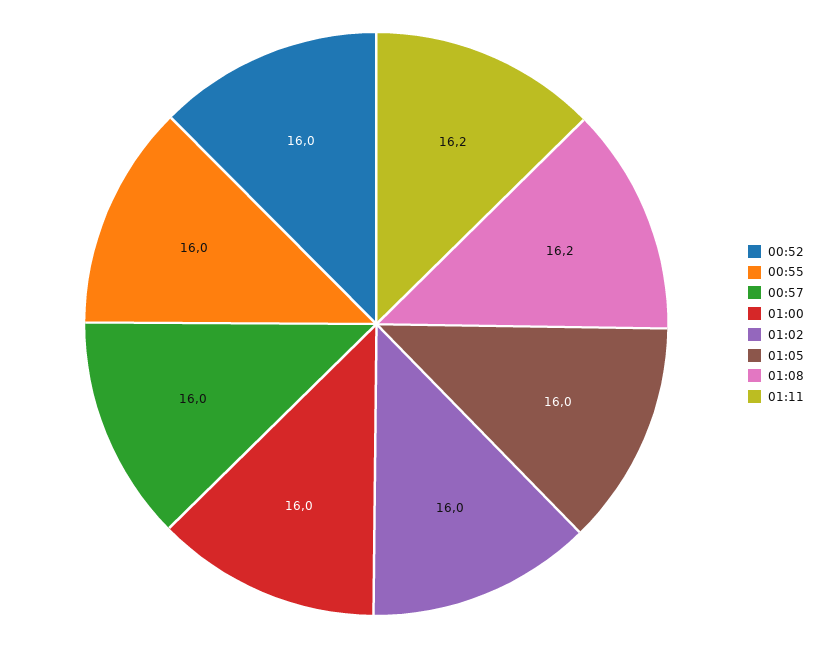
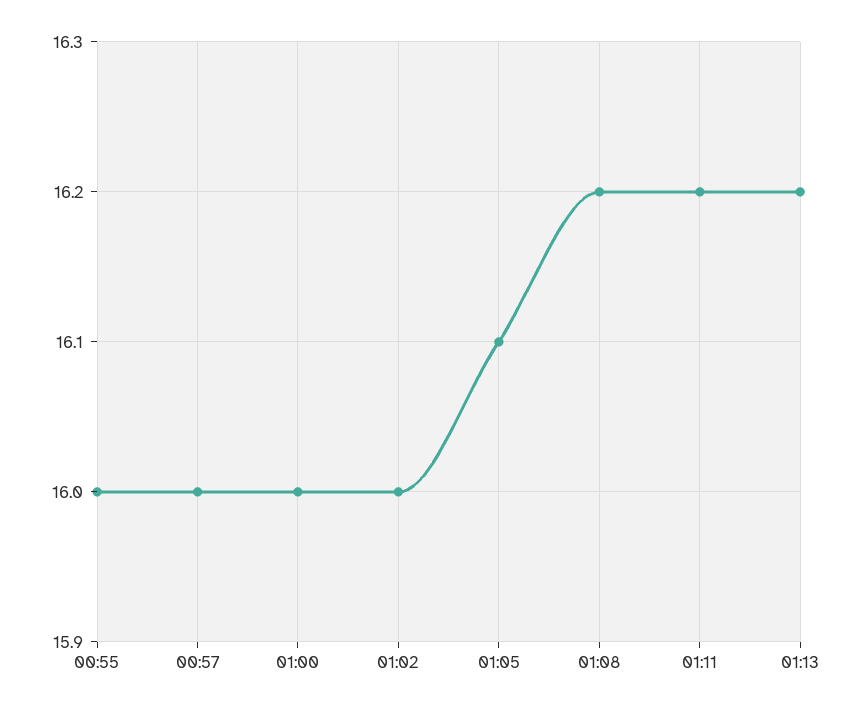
00:52: 16 -> none
01:05: 16 -> 16.1
01:13: none -> 16.2

